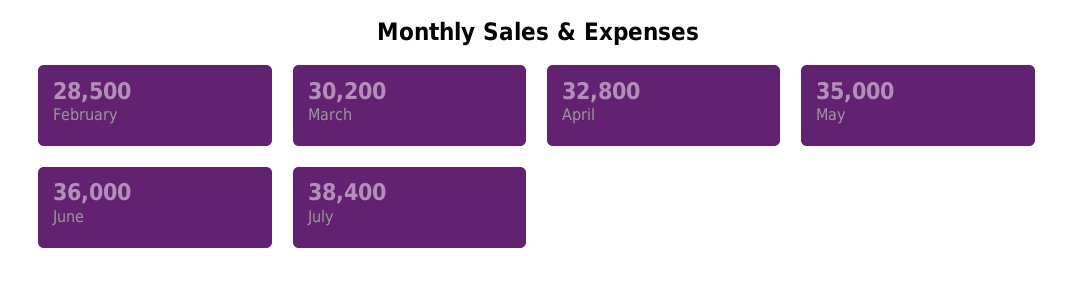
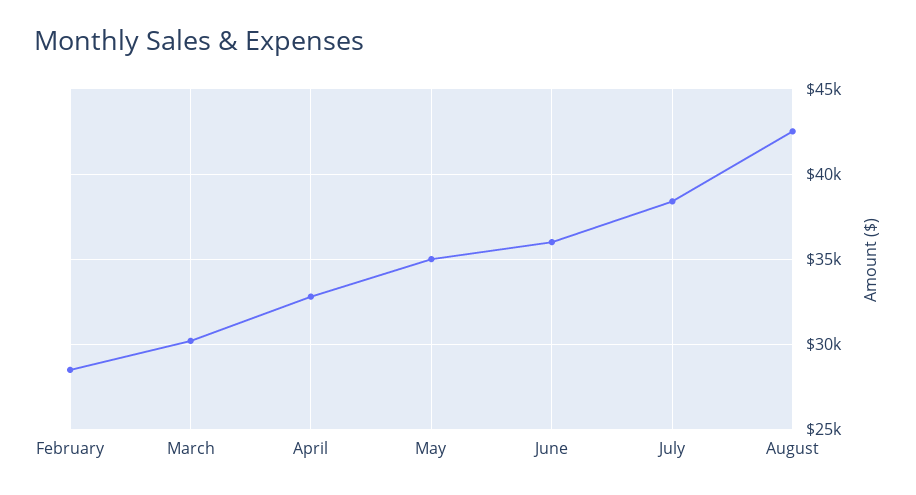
August: none -> 42500

